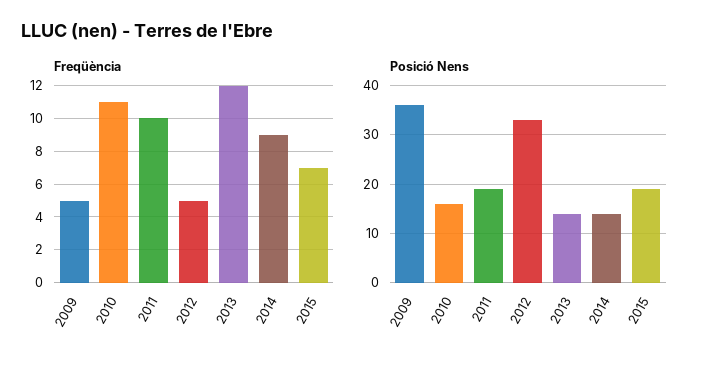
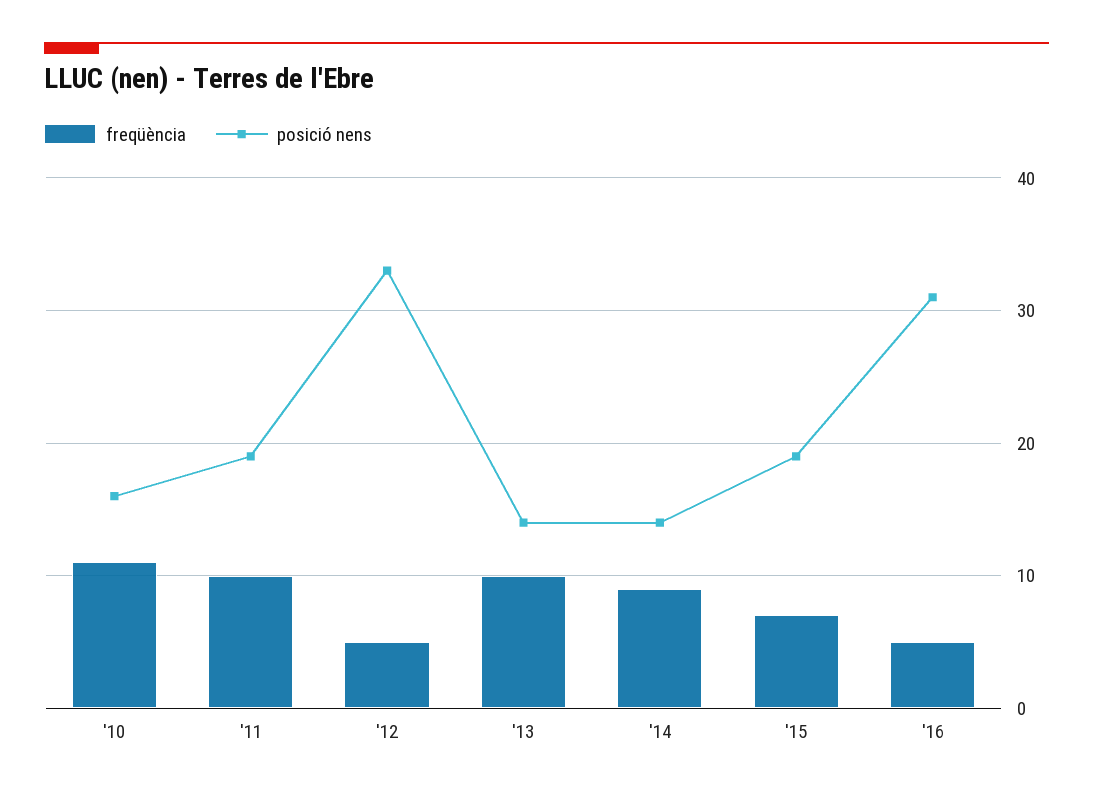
Freqüència, 2009: 5 -> none
Freqüència, 2013: 12 -> 10
Posició Nens, 2009: 35 -> none
Freqüència, '16: none -> 5
Posició Nens, '16: none -> 31

